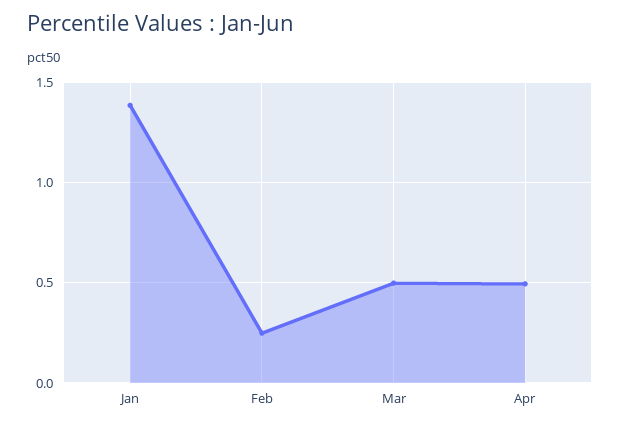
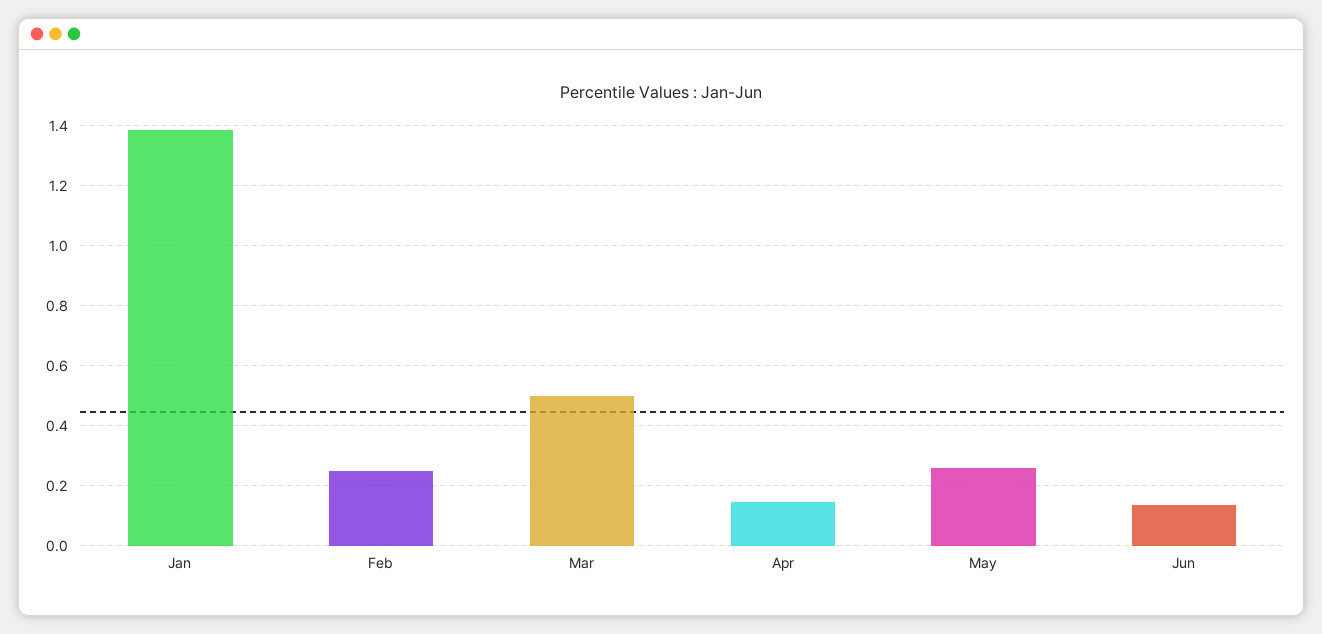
Apr: 0.5 -> 0.14
May: none -> 0.26
Jun: none -> 0.14

